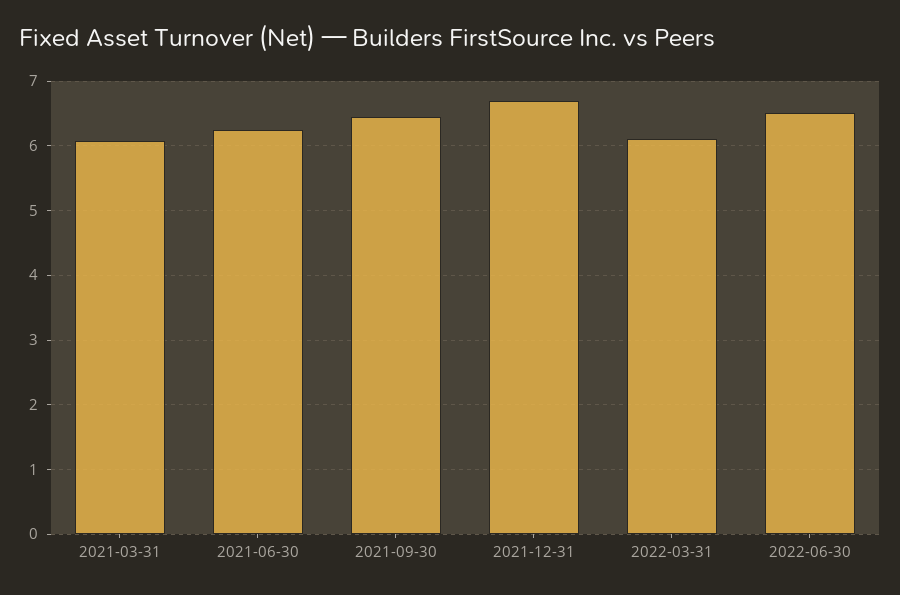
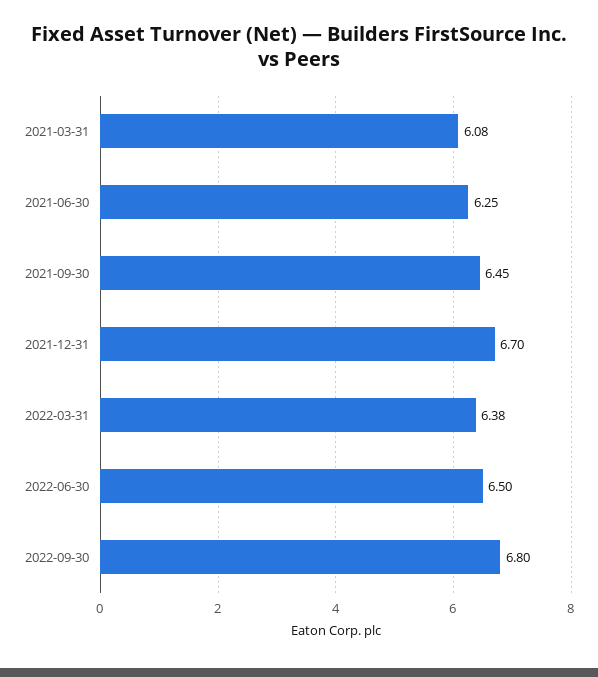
2022-03-31: 6.1 -> 6.38
2022-09-30: none -> 6.8

